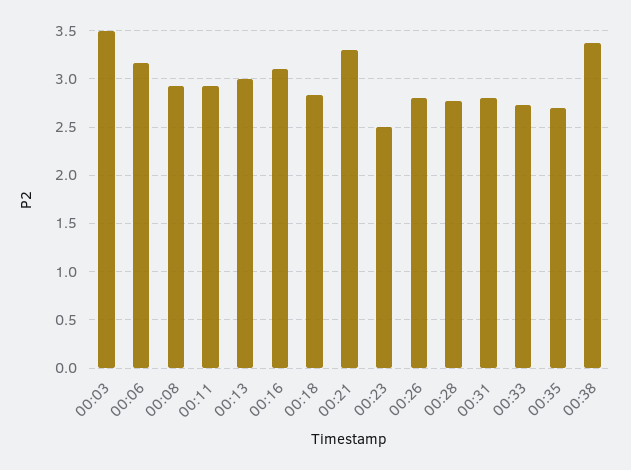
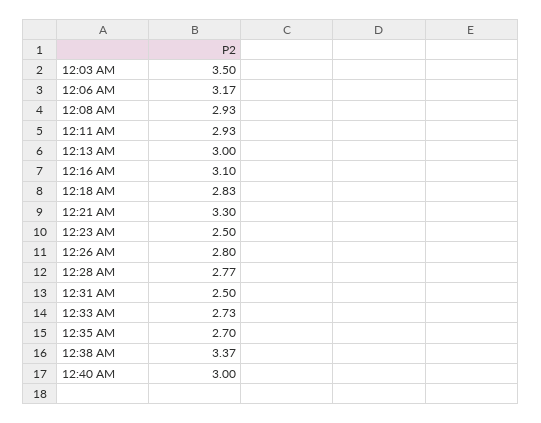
00:31: 2.8 -> 2.5
12:40 AM: none -> 3

